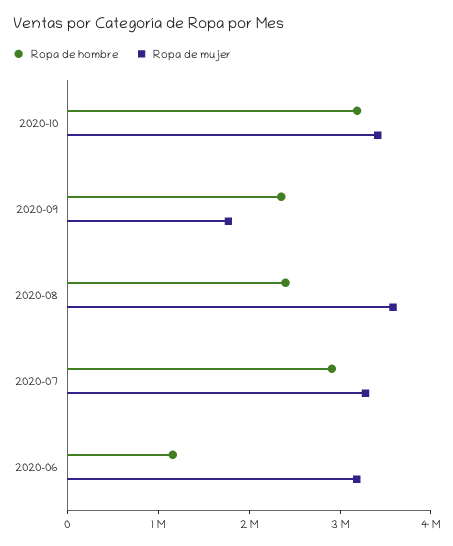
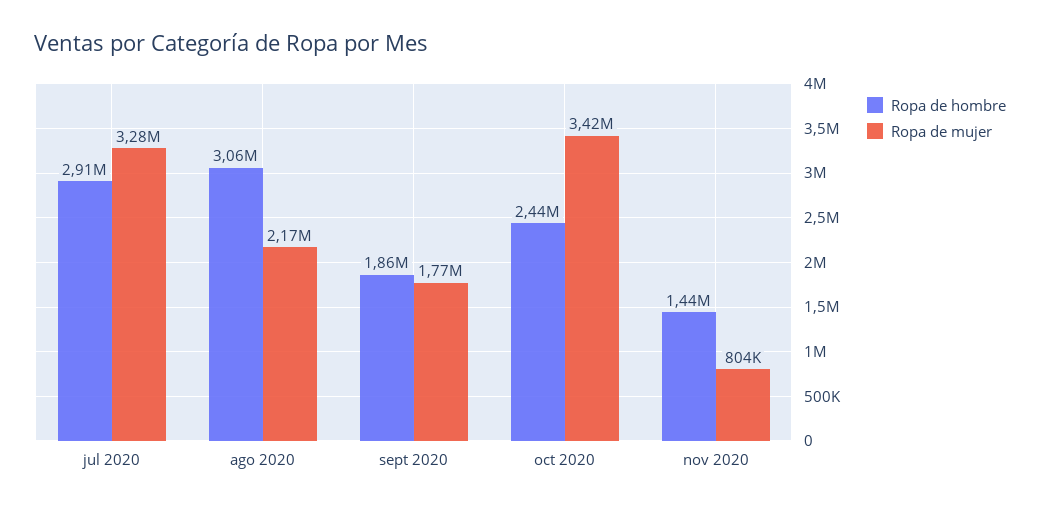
Ropa de hombre, 2020-10: 3200000 -> 2440000
Ropa de hombre, 2020-09: 2400000 -> 1860000
Ropa de hombre, 2020-08: 2400000 -> 3060000
Ropa de mujer, 2020-08: 3600000 -> 2170000
Ropa de hombre, 2020-06: 1200000 -> none
Ropa de mujer, 2020-06: 3200000 -> none
Ropa de hombre, nov 2020: none -> 1440000
Ropa de mujer, nov 2020: none -> 804000

